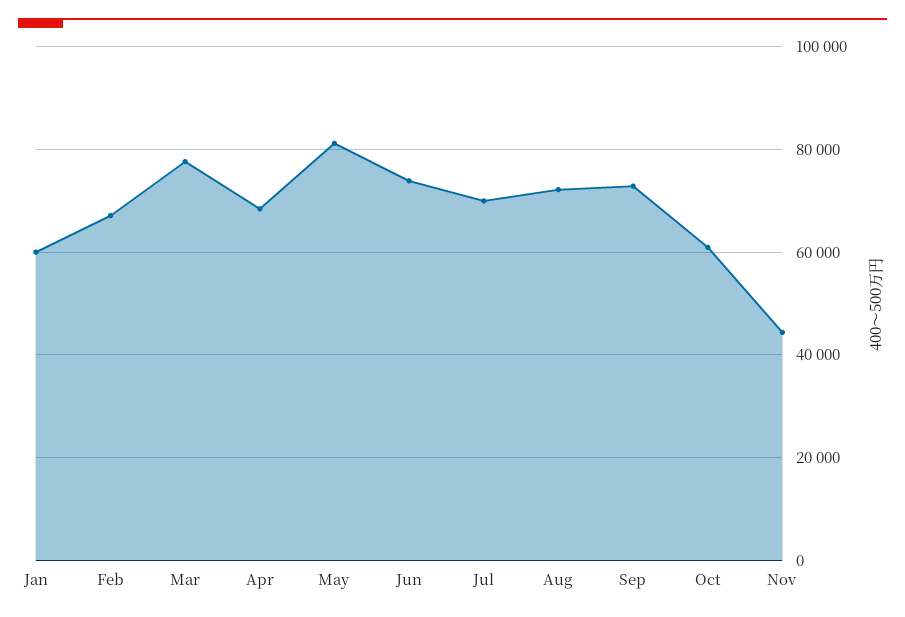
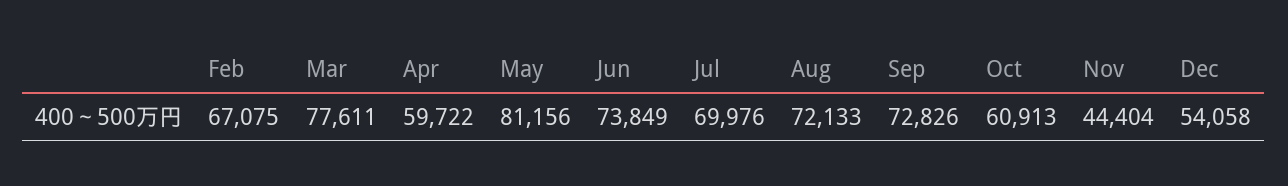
Jan: 60000 -> none
Apr: 68000 -> 59722
Dec: none -> 54058

